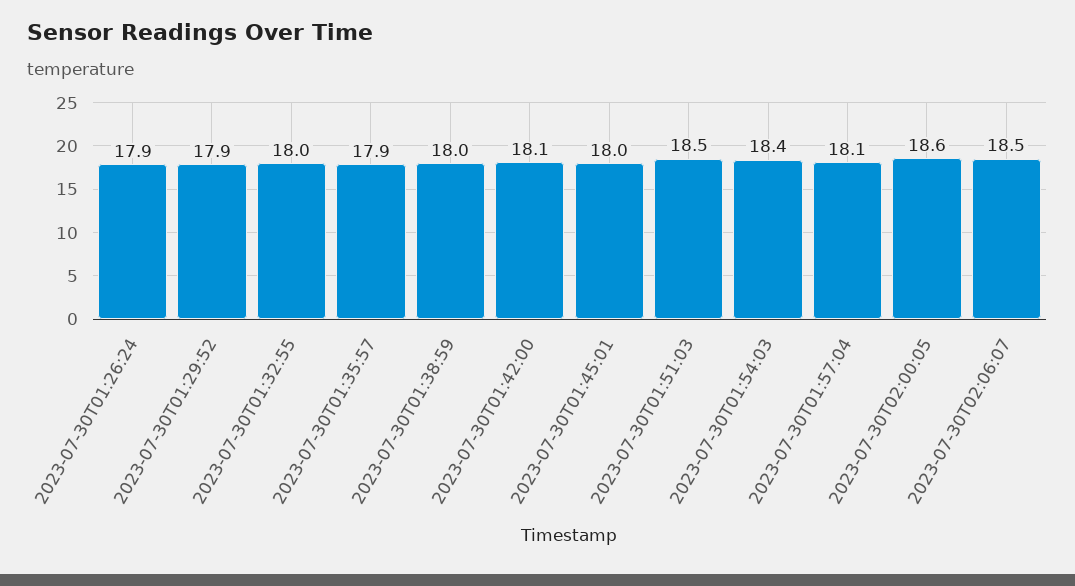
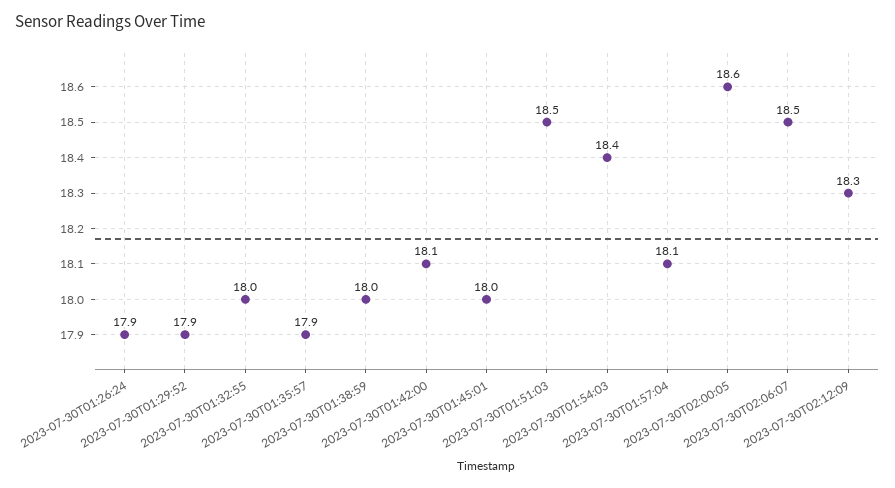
2023-07-30T02:12:09: none -> 18.3

